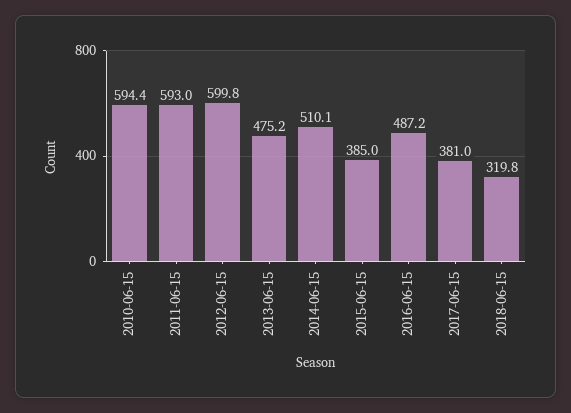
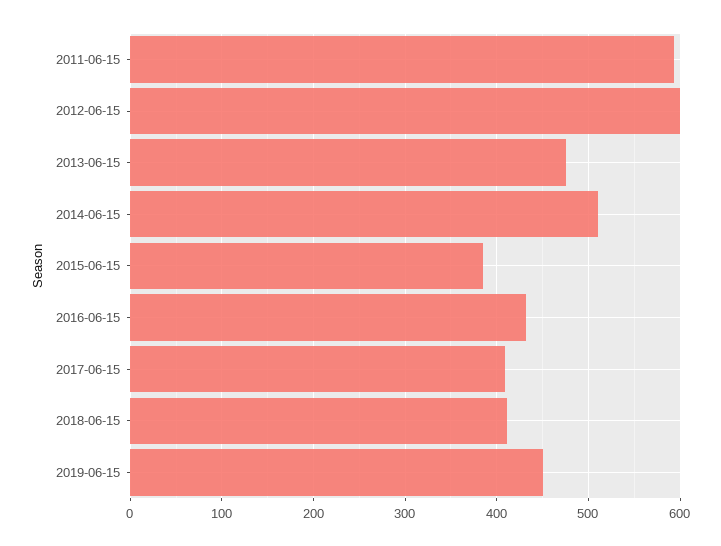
2010-06-15: 594.4 -> none
2016-06-15: 487.2 -> 430
2017-06-15: 381 -> 410
2018-06-15: 319.8 -> 410
2019-06-15: none -> 450

